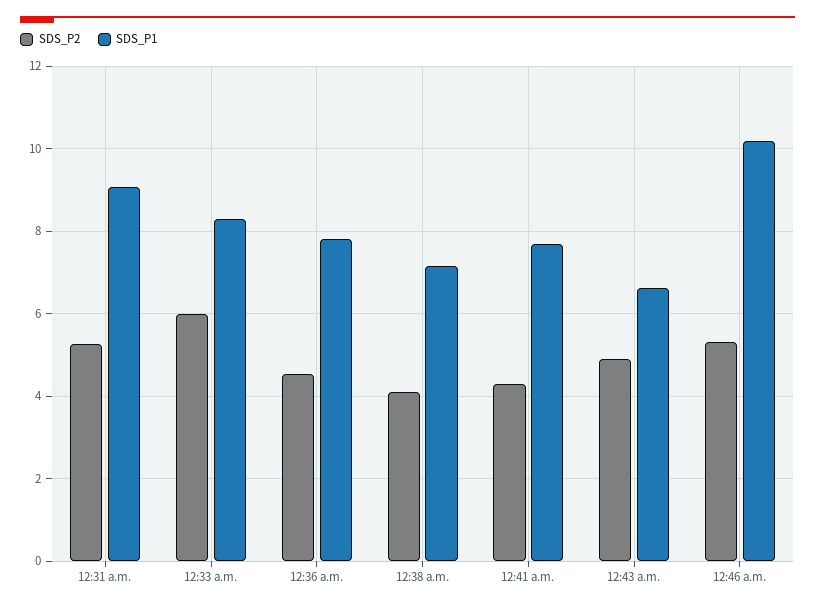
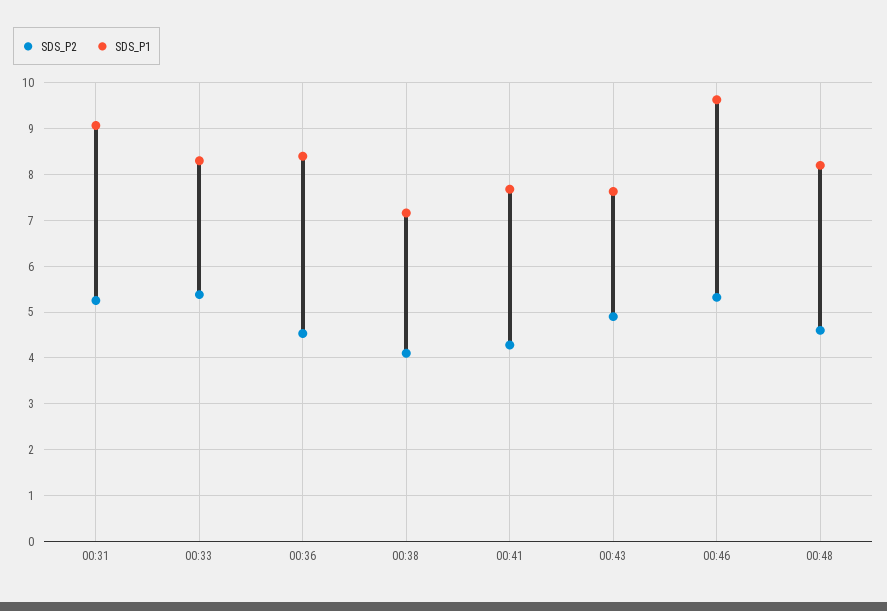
SDS_P2, 12:33 a.m.: 6 -> 5.4
SDS_P1, 12:36 a.m.: 7.8 -> 8.4
SDS_P1, 12:43 a.m.: 6.6 -> 7.6
SDS_P1, 12:46 a.m.: 10.2 -> 9.6
SDS_P2, 00:48: none -> 4.6
SDS_P1, 00:48: none -> 8.2

